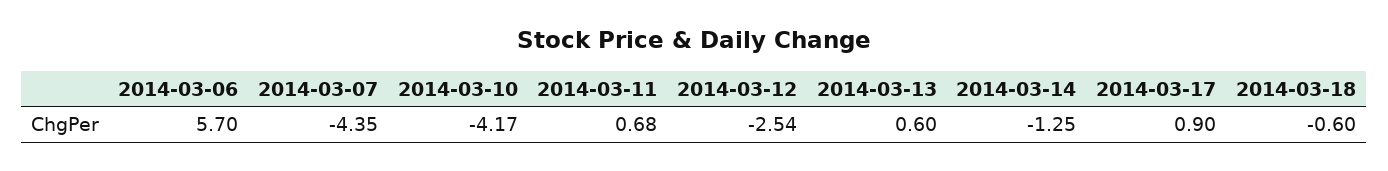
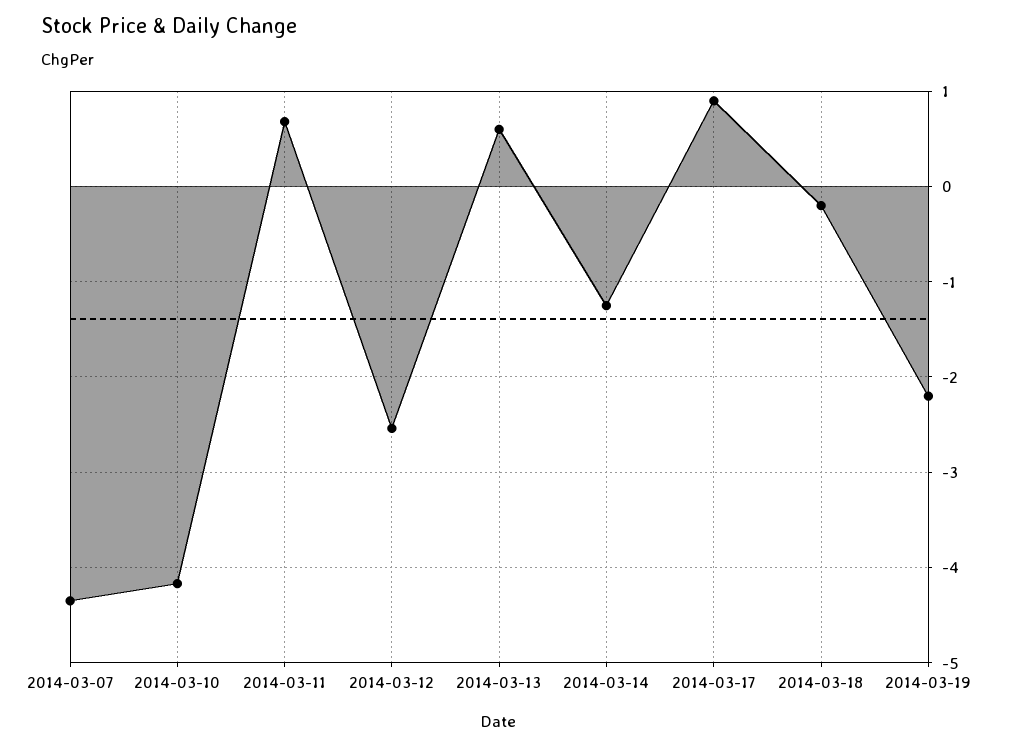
2014-03-06: 5.7 -> none
2014-03-18: -0.6 -> -0.2
2014-03-19: none -> -2.2

